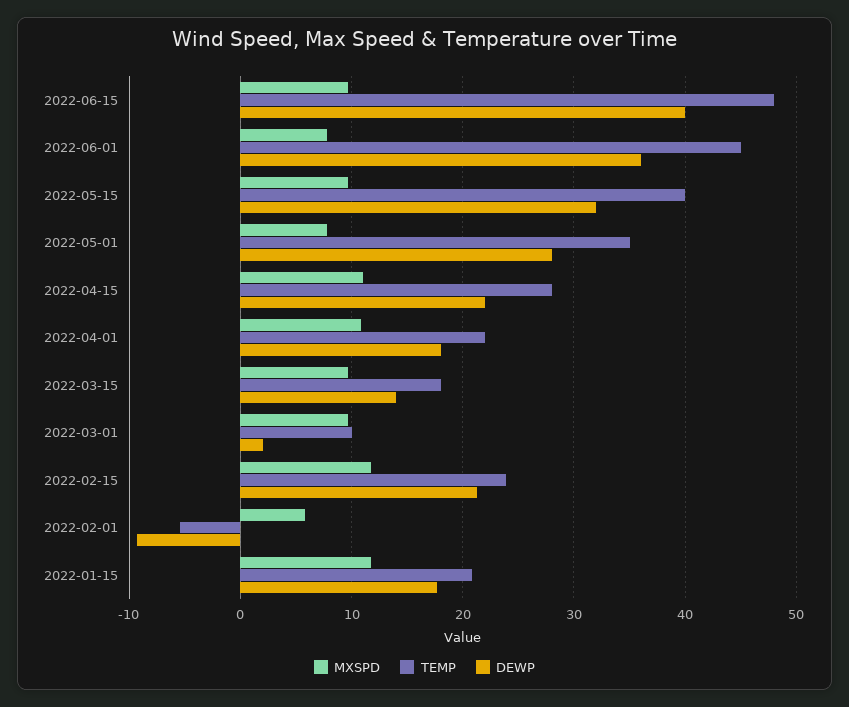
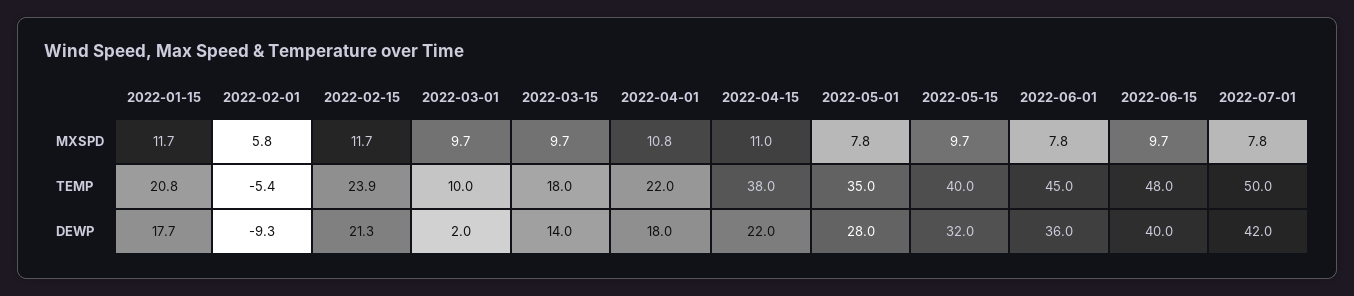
TEMP, 2022-04-15: 28 -> 38
MXSPD, 2022-07-01: none -> 7.8
TEMP, 2022-07-01: none -> 50
DEWP, 2022-07-01: none -> 42

